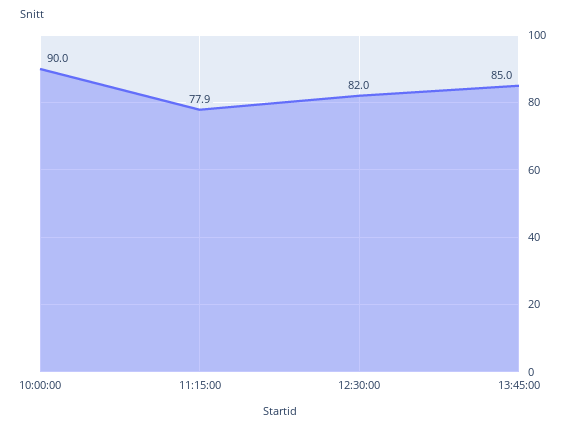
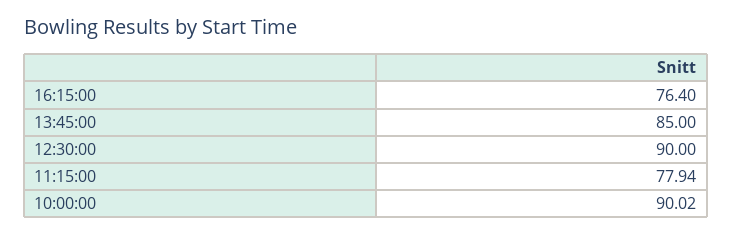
12:30:00: 82 -> 90
16:15:00: none -> 76.4

